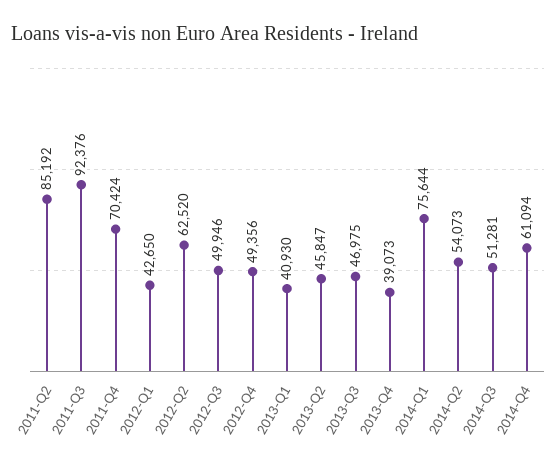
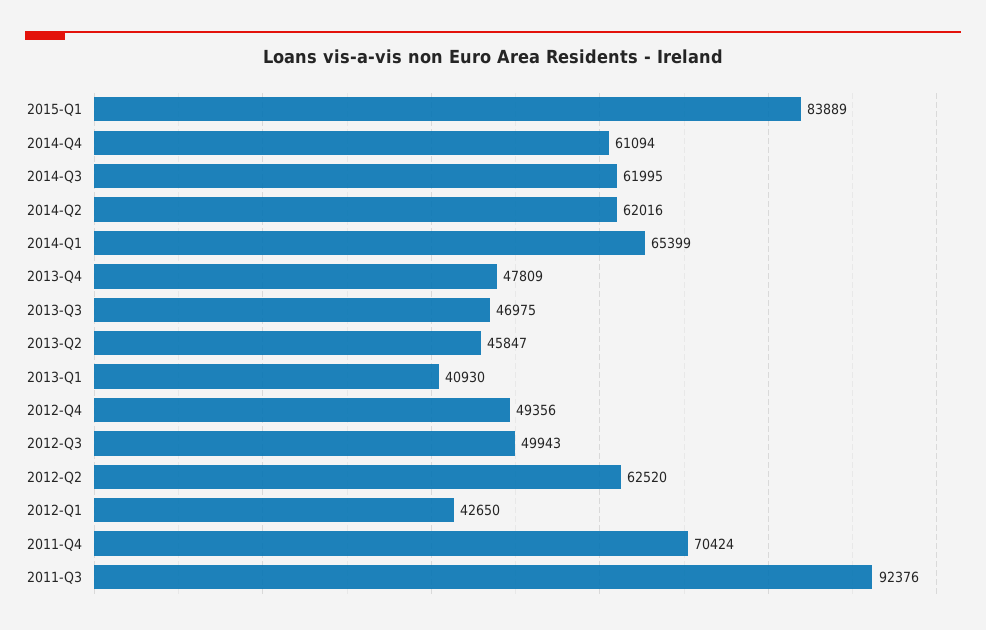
2011-Q2: 85192 -> none
2012-Q3: 49946 -> 49943
2013-Q4: 39073 -> 47809
2014-Q1: 75644 -> 65399
2014-Q2: 54073 -> 62016
2014-Q3: 51281 -> 61995
2015-Q1: none -> 83889

